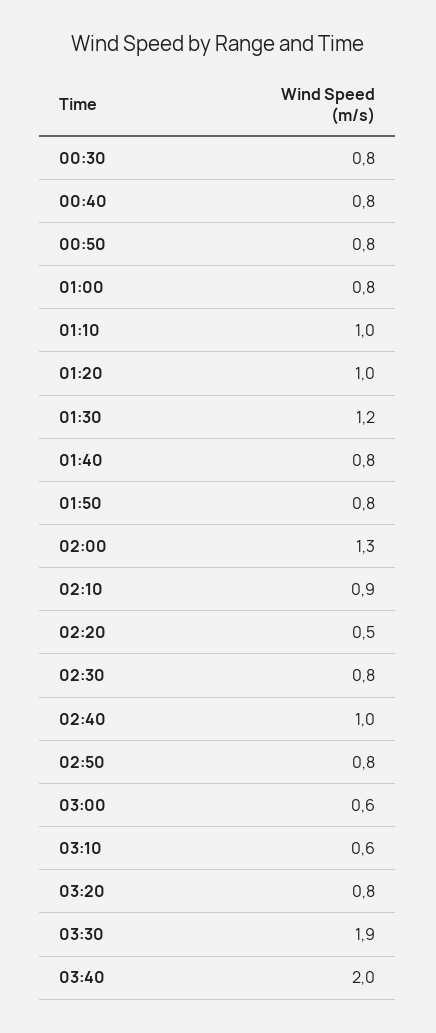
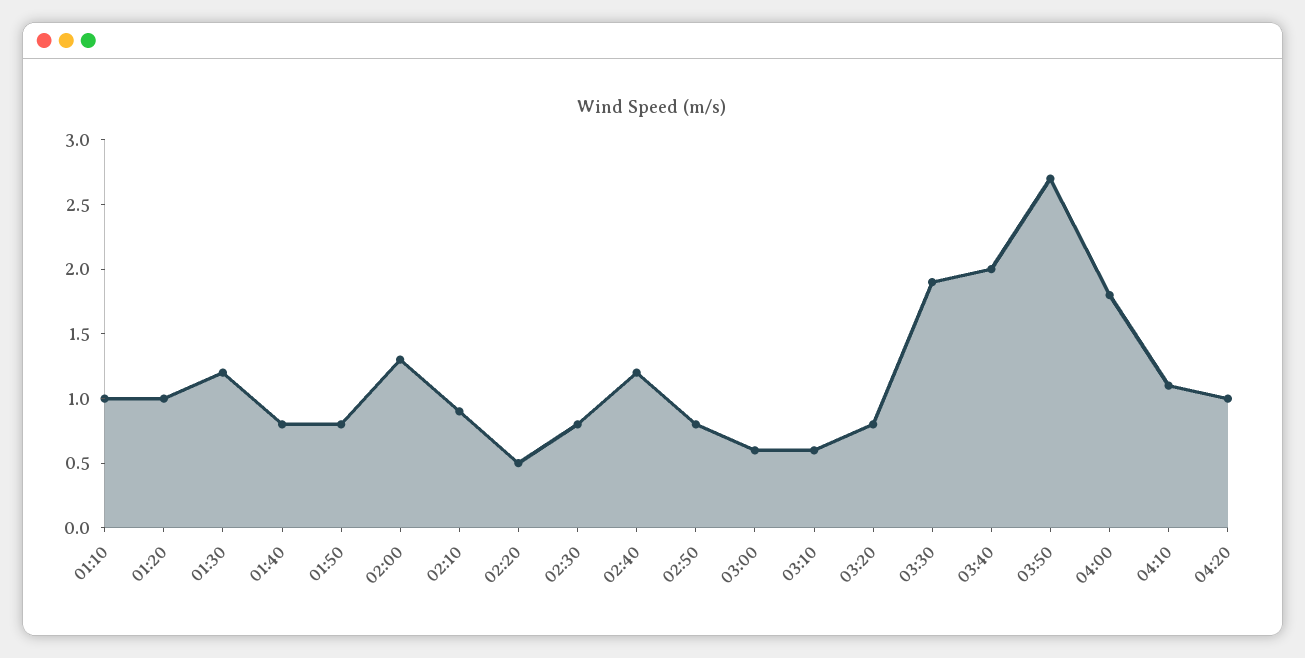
00:30: 0.8 -> none
00:40: 0.8 -> none
00:50: 0.8 -> none
01:00: 0.8 -> none
02:40: 1 -> 1.2
03:50: none -> 2.7
04:00: none -> 1.8
04:10: none -> 1.1
04:20: none -> 1

